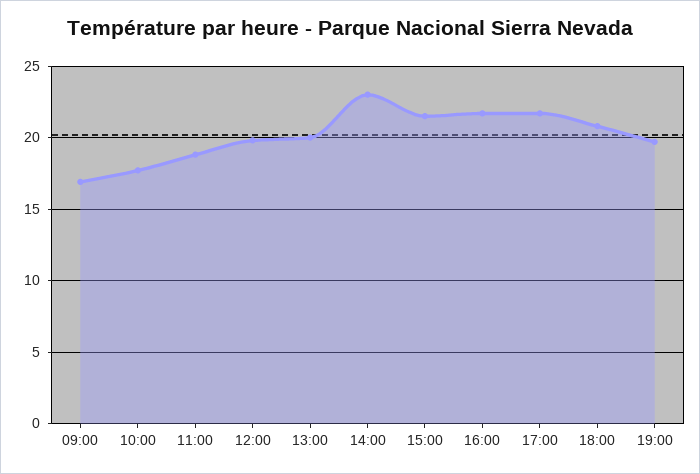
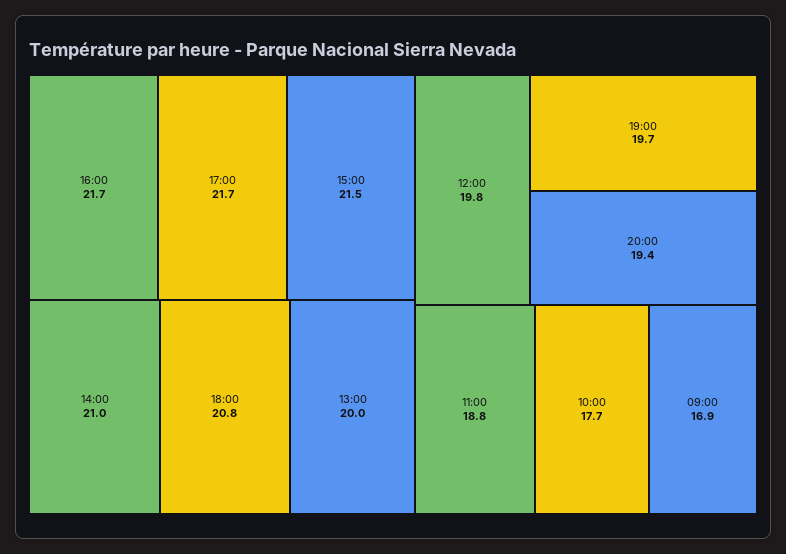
14:00: 23 -> 21
20:00: none -> 19.4

